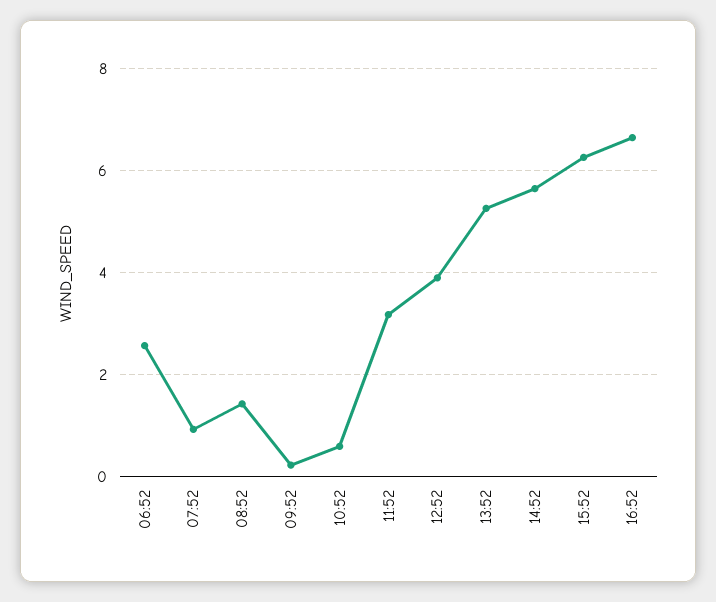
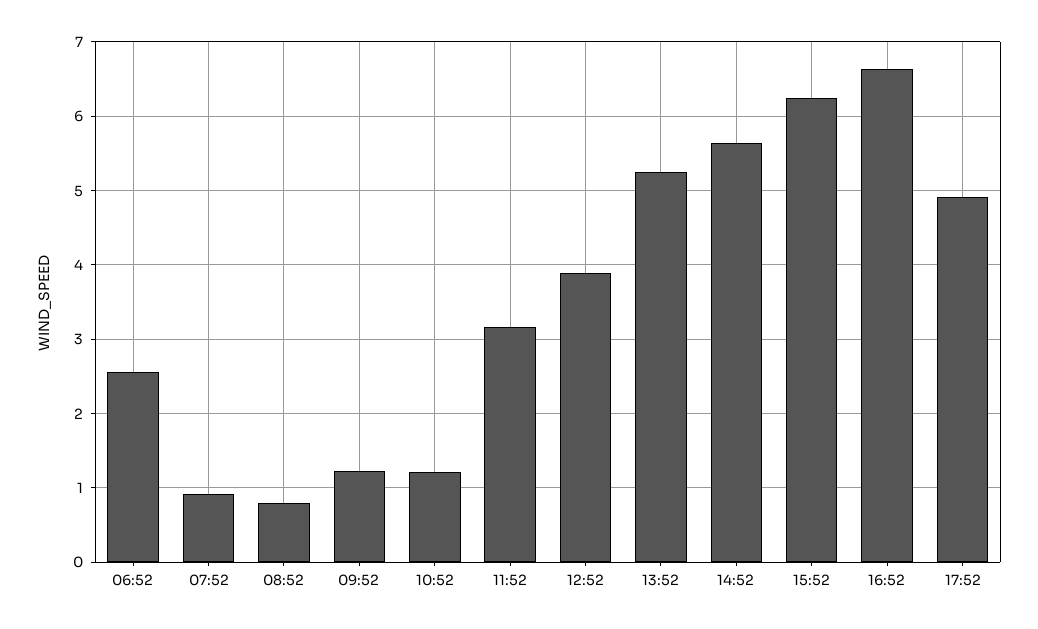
08:52: 1.4 -> 0.8
09:52: 0.2 -> 1.2
10:52: 0.6 -> 1.2
17:52: none -> 4.9

